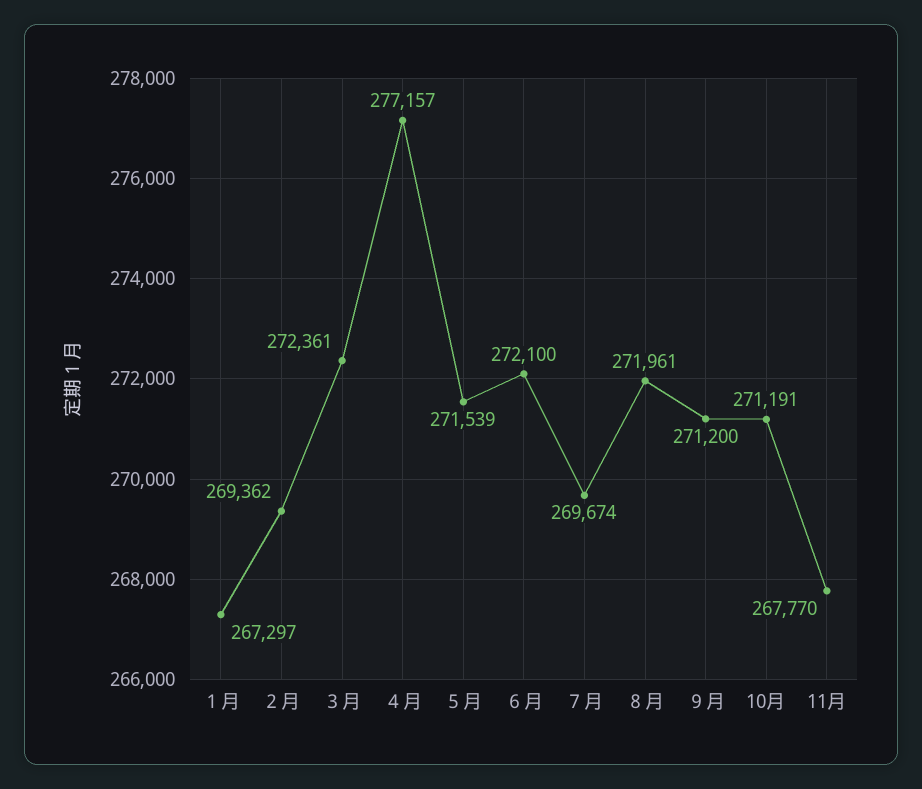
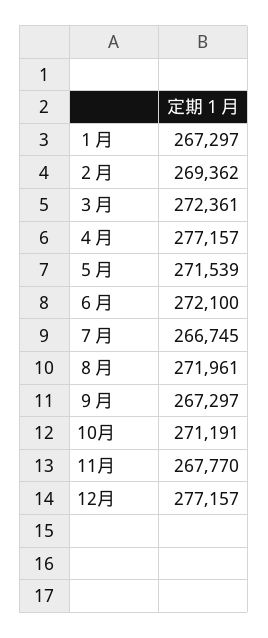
７月: 269674 -> 266745
９月: 271200 -> 267297
12月: none -> 277157

